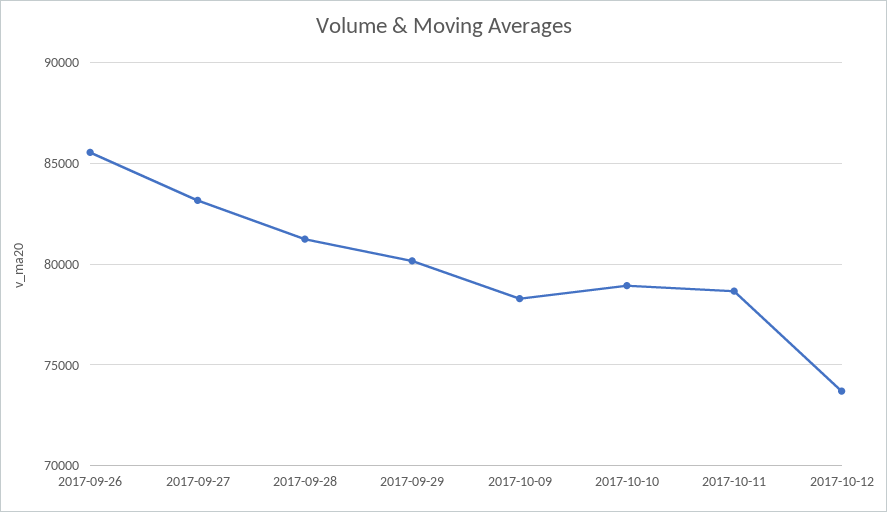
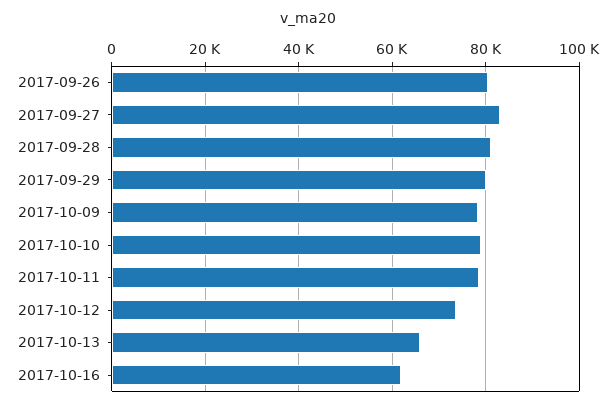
2017-09-26: 85500 -> 80000
2017-10-13: none -> 66000
2017-10-16: none -> 62000

